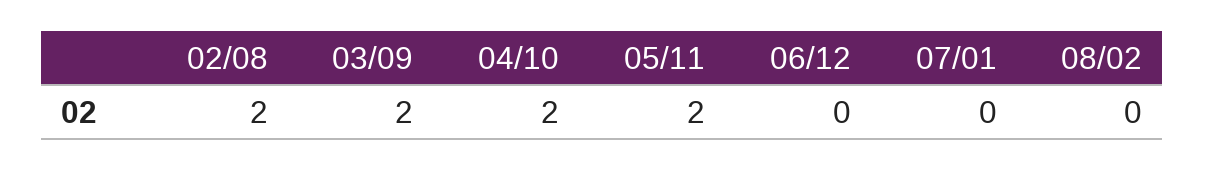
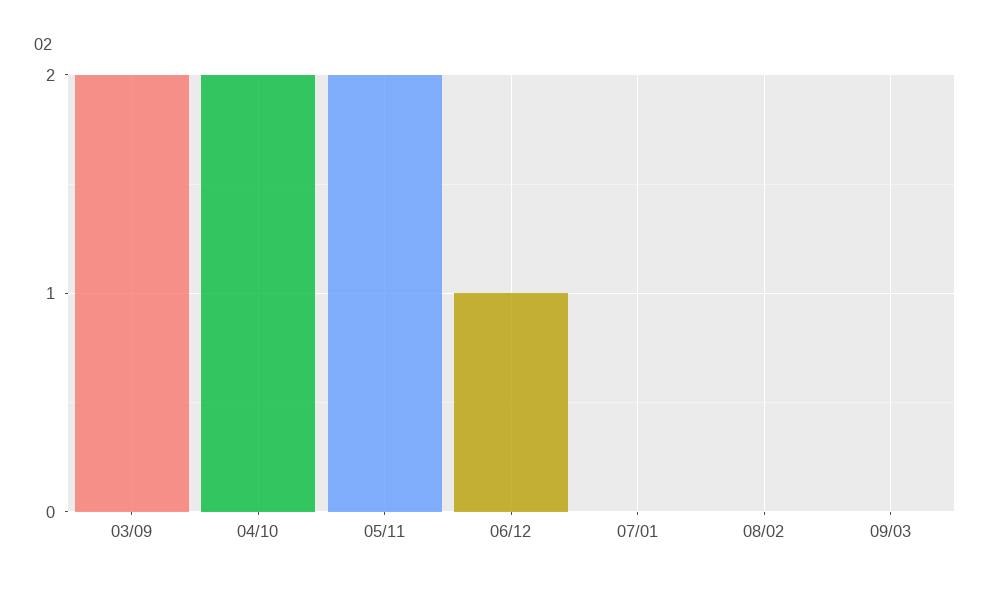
02/08: 2 -> none
06/12: 0 -> 1
09/03: none -> 0

